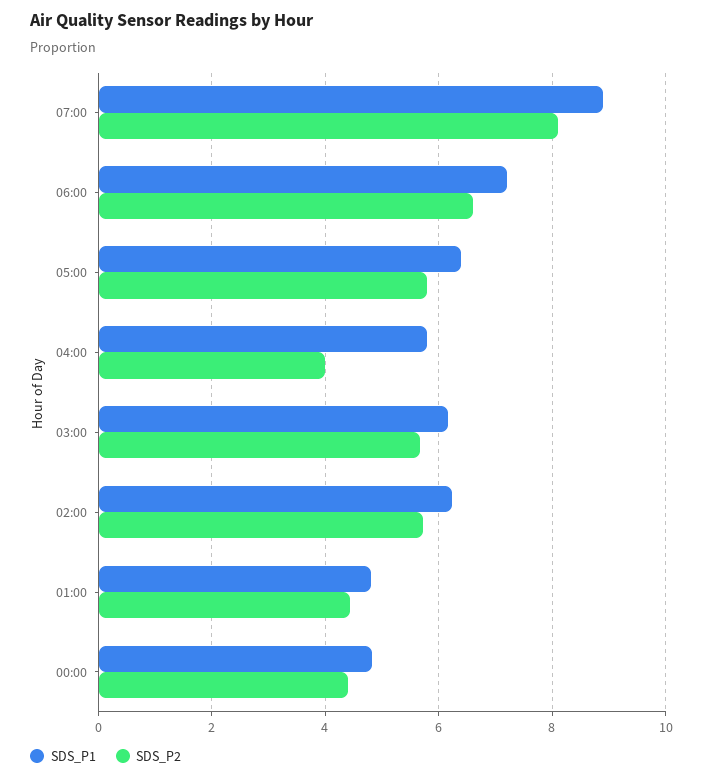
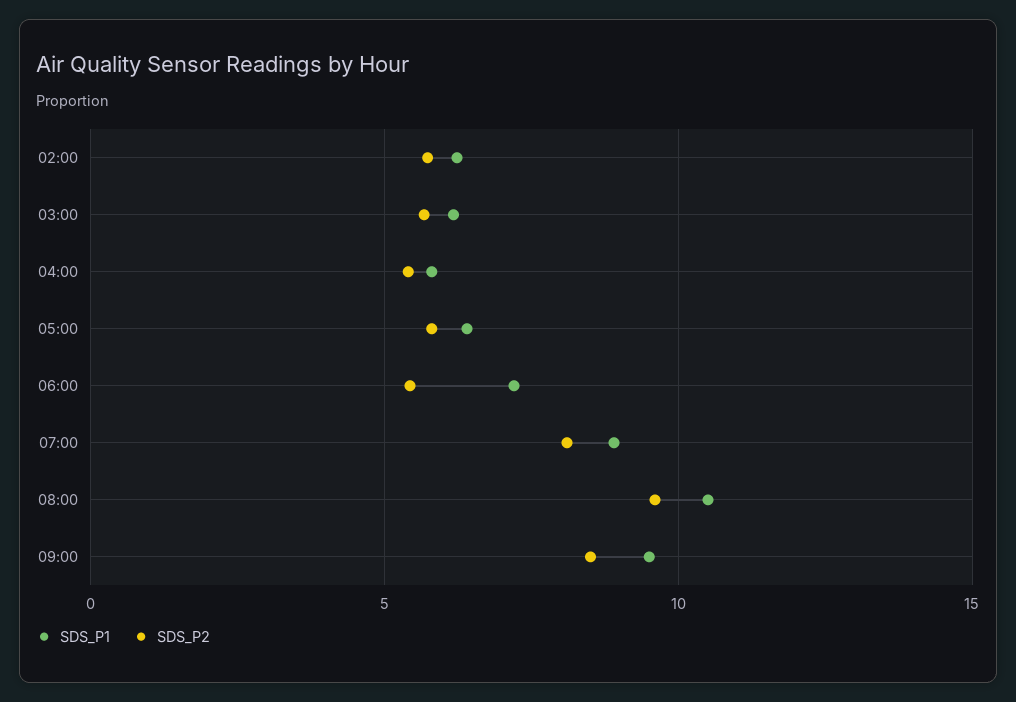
SDS_P2, 06:00: 6.6 -> 5.5
SDS_P2, 04:00: 4 -> 5.5
SDS_P1, 01:00: 4.8 -> none
SDS_P2, 01:00: 4.4 -> none
SDS_P1, 00:00: 4.8 -> none
SDS_P2, 00:00: 4.4 -> none
SDS_P1, 08:00: none -> 10.5
SDS_P2, 08:00: none -> 9.5
SDS_P1, 09:00: none -> 9.5
SDS_P2, 09:00: none -> 8.5

